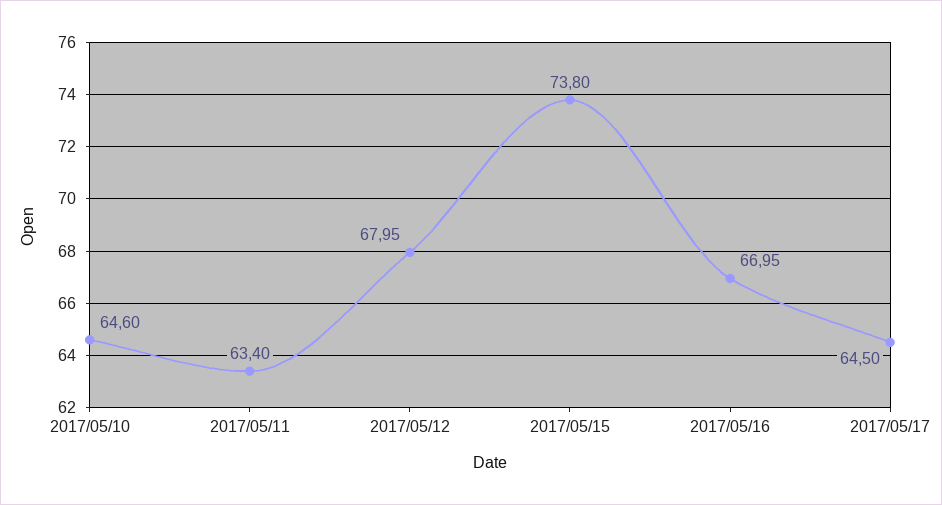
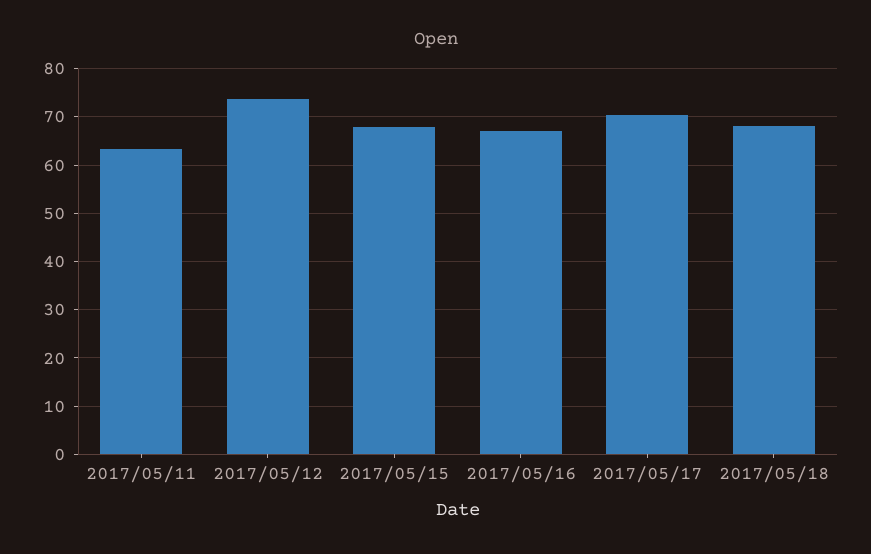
2017/05/10: 64.6 -> none
2017/05/12: 67.95 -> 74
2017/05/15: 73.8 -> 68
2017/05/17: 64.5 -> 70
2017/05/18: none -> 68

